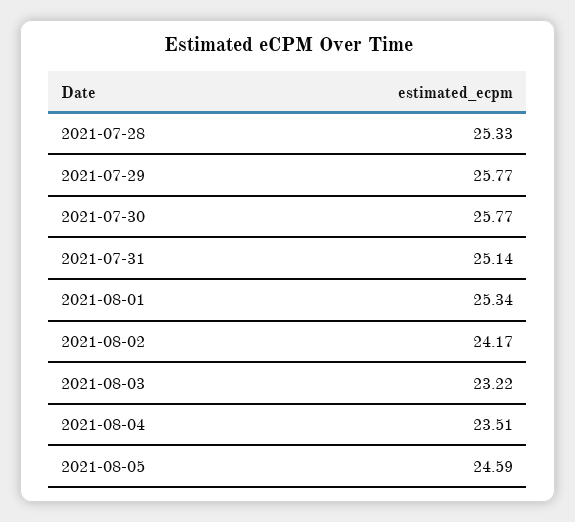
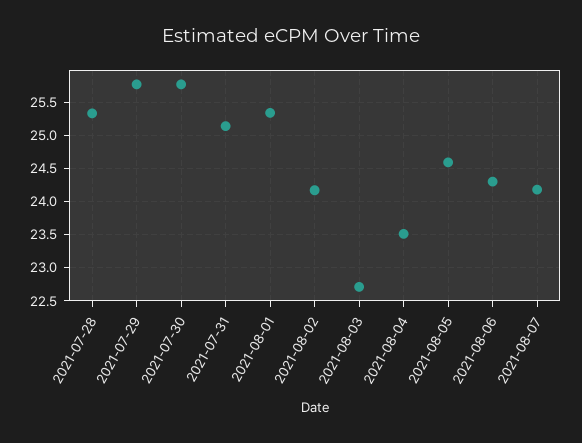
2021-08-03: 23.22 -> 22.7
2021-08-06: none -> 24.3
2021-08-07: none -> 24.2

